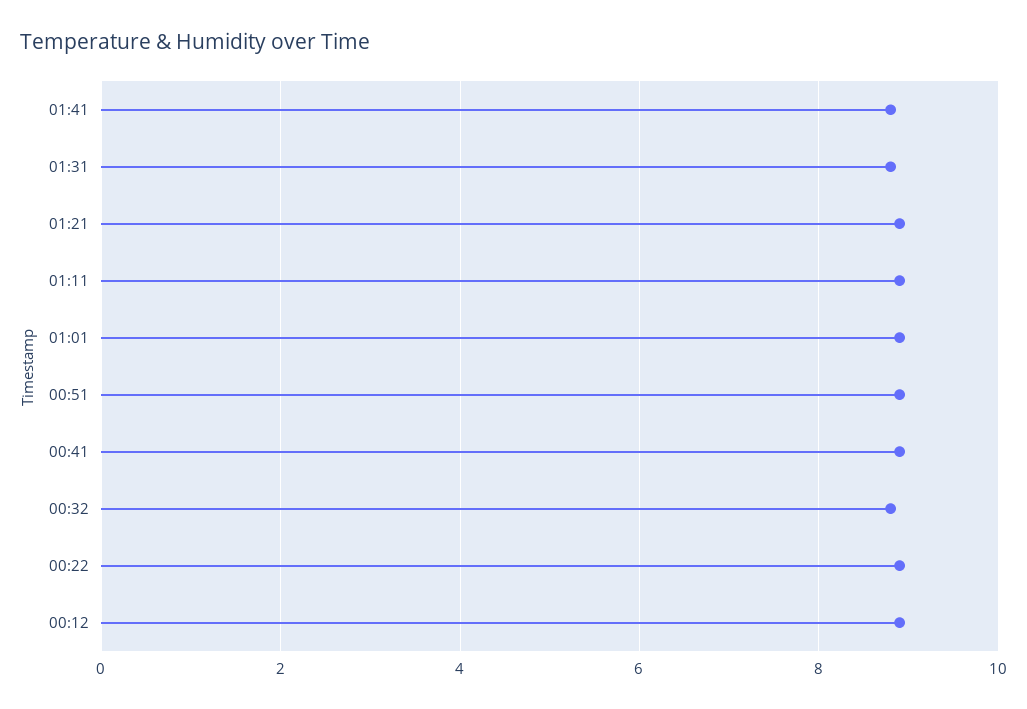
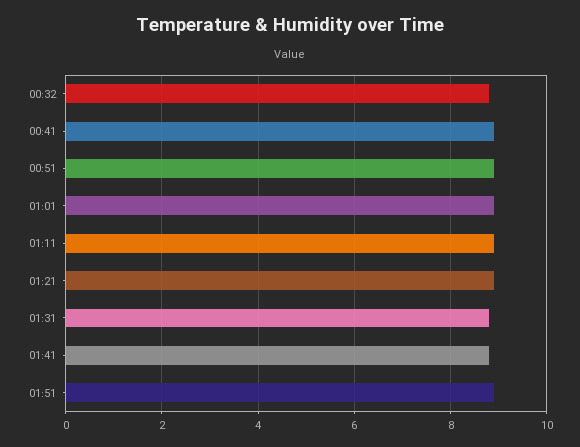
00:22: 9 -> none
00:12: 9 -> none
01:51: none -> 9

